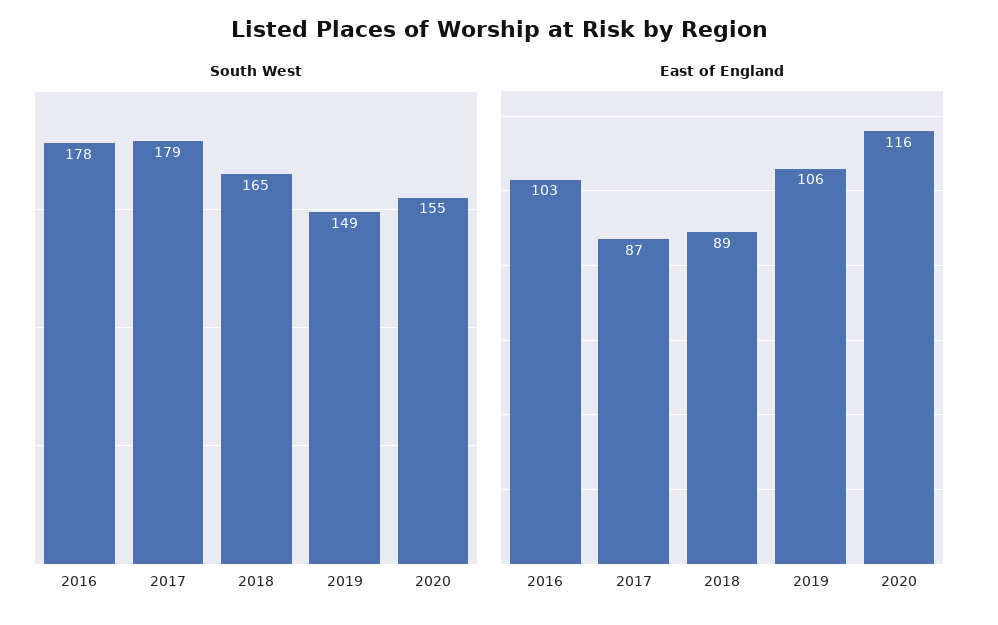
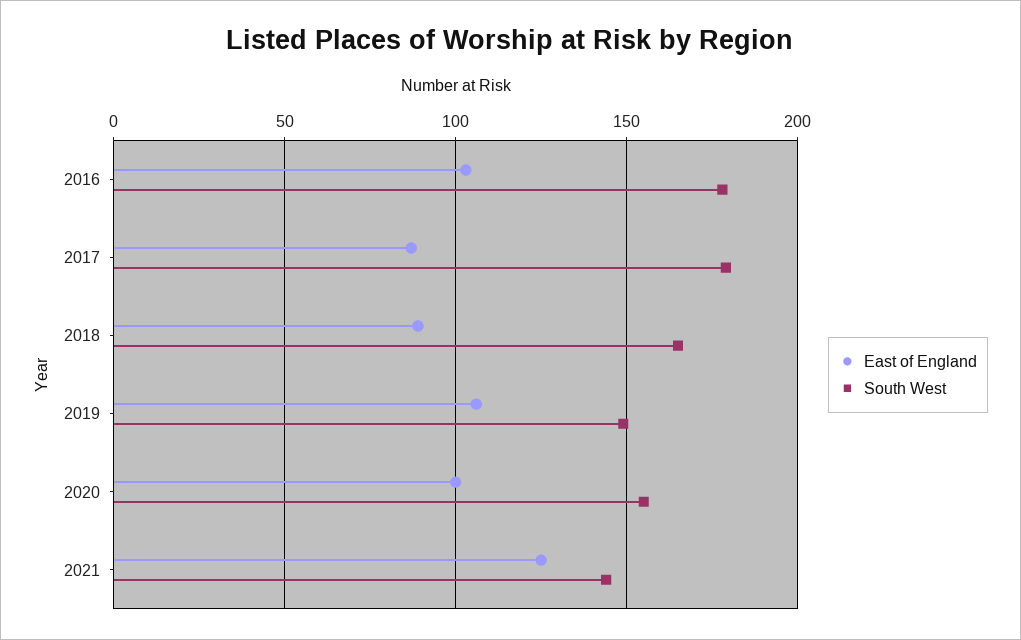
East of England, 2020: 116 -> 100
East of England, 2021: none -> 125
South West, 2021: none -> 145

